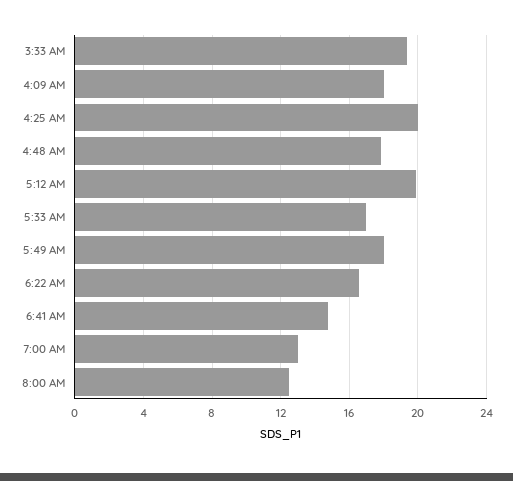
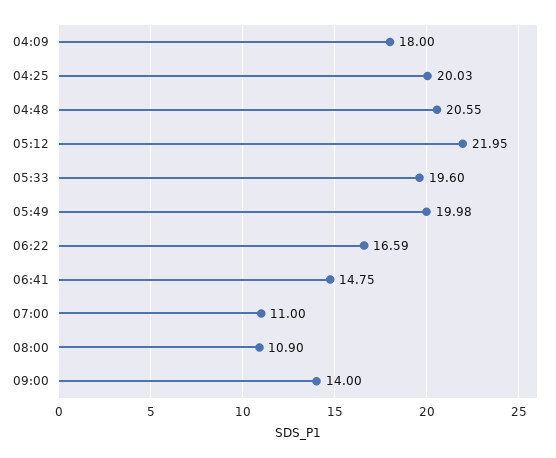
3:33 AM: 19.5 -> none
4:48 AM: 18 -> 20.55
5:12 AM: 20 -> 21.95
5:33 AM: 17 -> 19.6
5:49 AM: 18 -> 19.98
7:00 AM: 13 -> 11
8:00 AM: 12.5 -> 10.9
09:00: none -> 14

